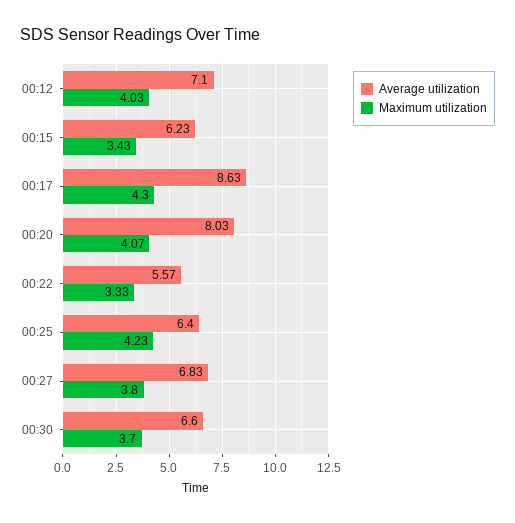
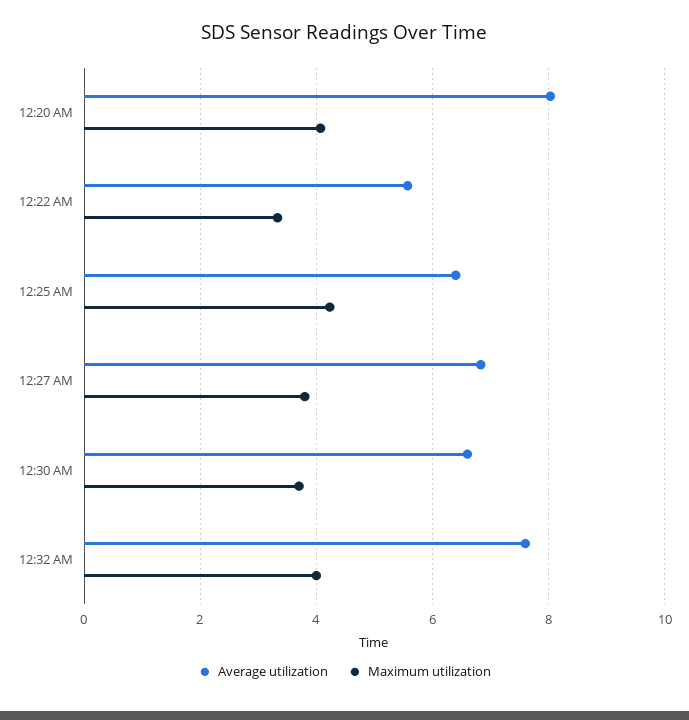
Average utilization, 00:12: 7.1 -> none
Maximum utilization, 00:12: 4.03 -> none
Average utilization, 00:15: 6.23 -> none
Maximum utilization, 00:15: 3.43 -> none
Average utilization, 00:17: 8.63 -> none
Maximum utilization, 00:17: 4.3 -> none
Average utilization, 12:32 AM: none -> 7.6
Maximum utilization, 12:32 AM: none -> 4

